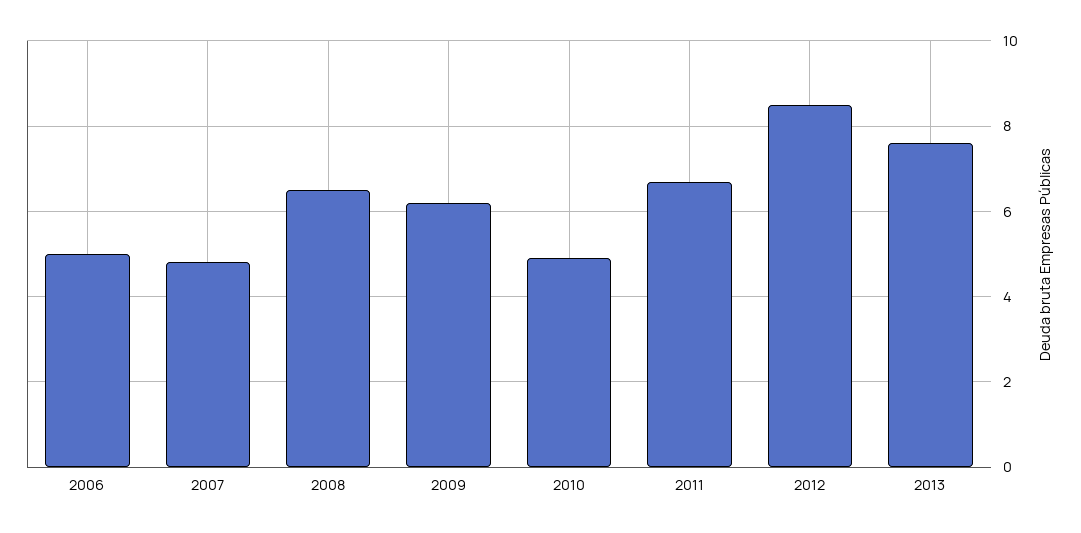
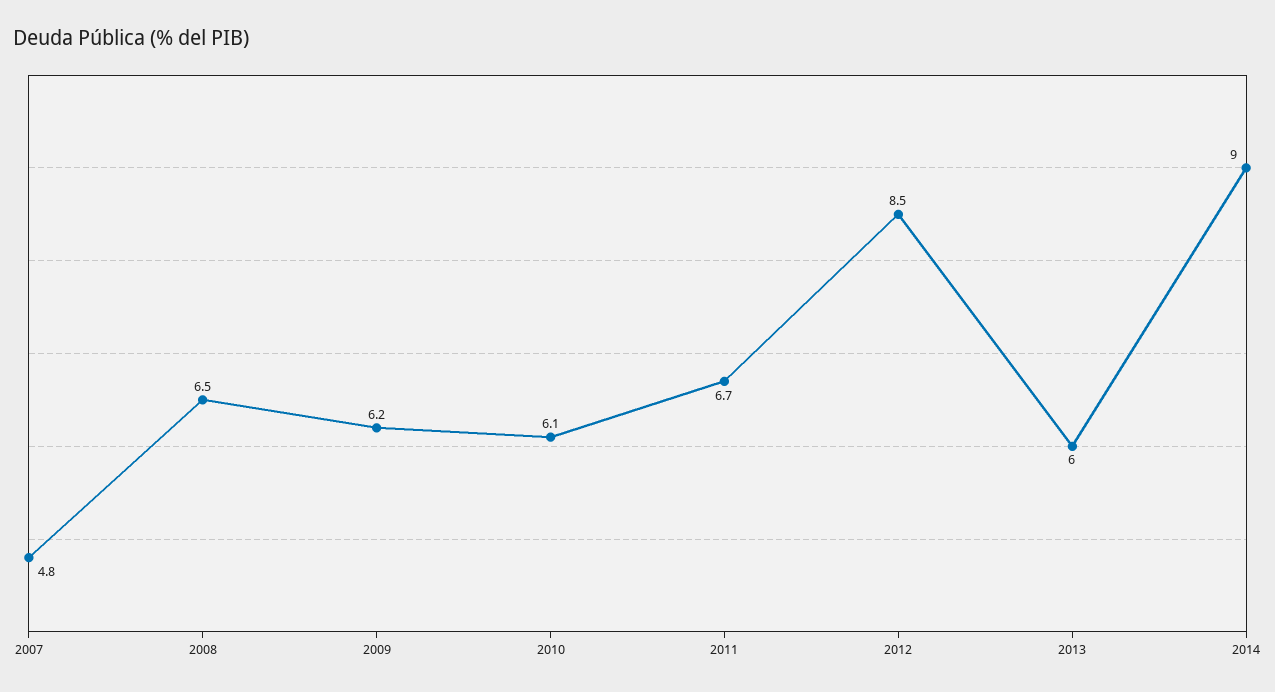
2006: 5 -> none
2010: 5 -> 6.1
2013: 7.5 -> 6
2014: none -> 9

